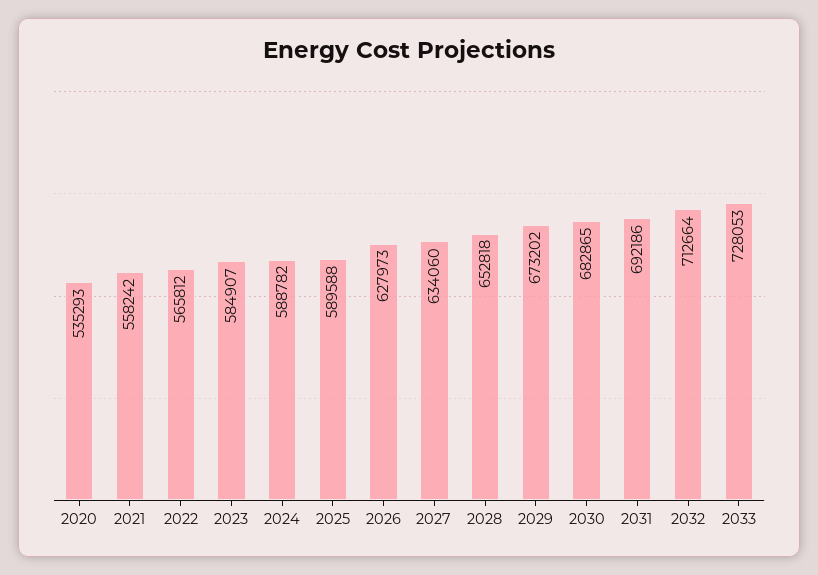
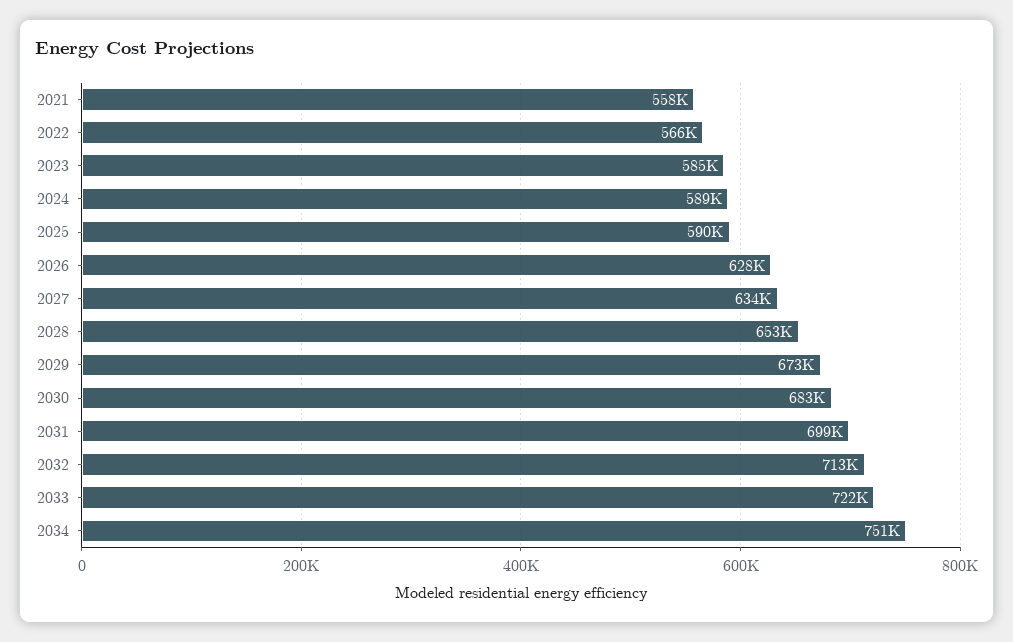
2020: 535293 -> none
2031: 692186 -> 699000
2033: 728053 -> 722000
2034: none -> 751000

